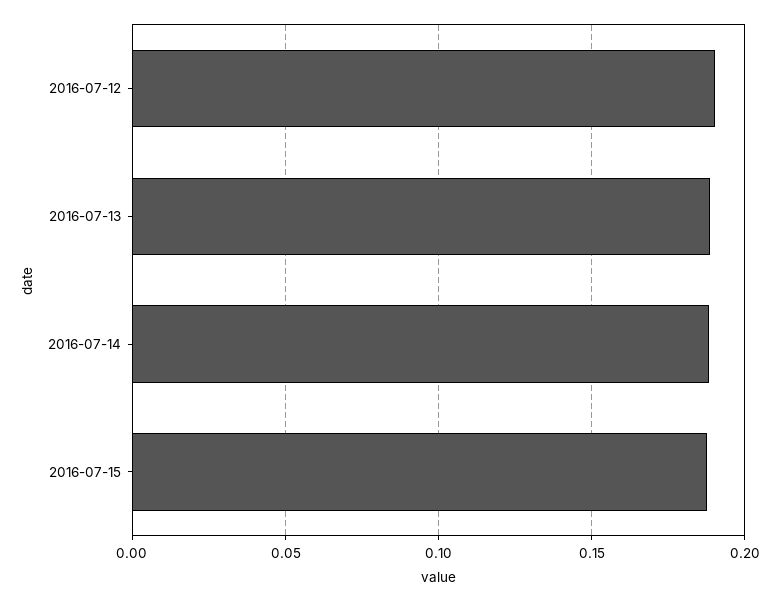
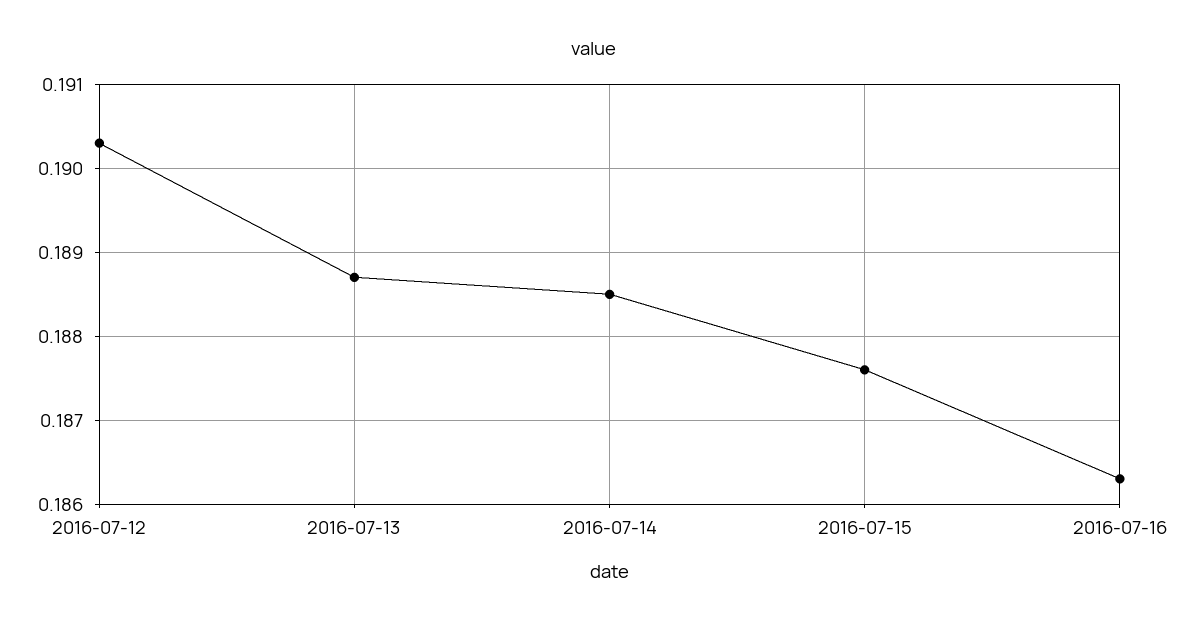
2016-07-16: none -> 0.1863

